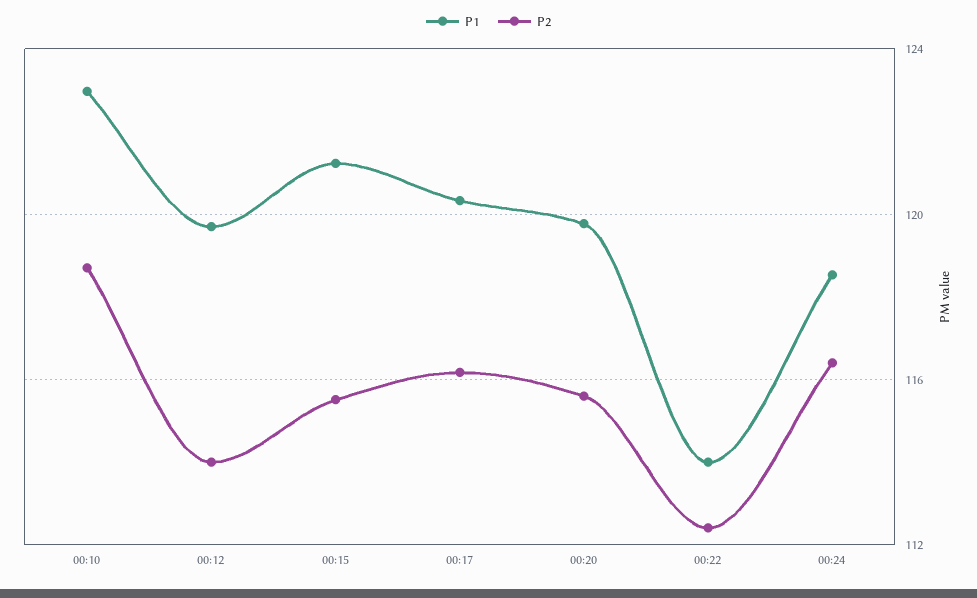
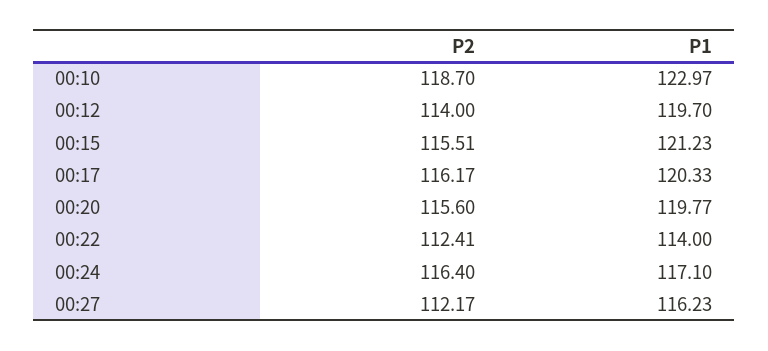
P1, 00:24: 118.5 -> 117.1
P2, 00:27: none -> 112.17
P1, 00:27: none -> 116.23

